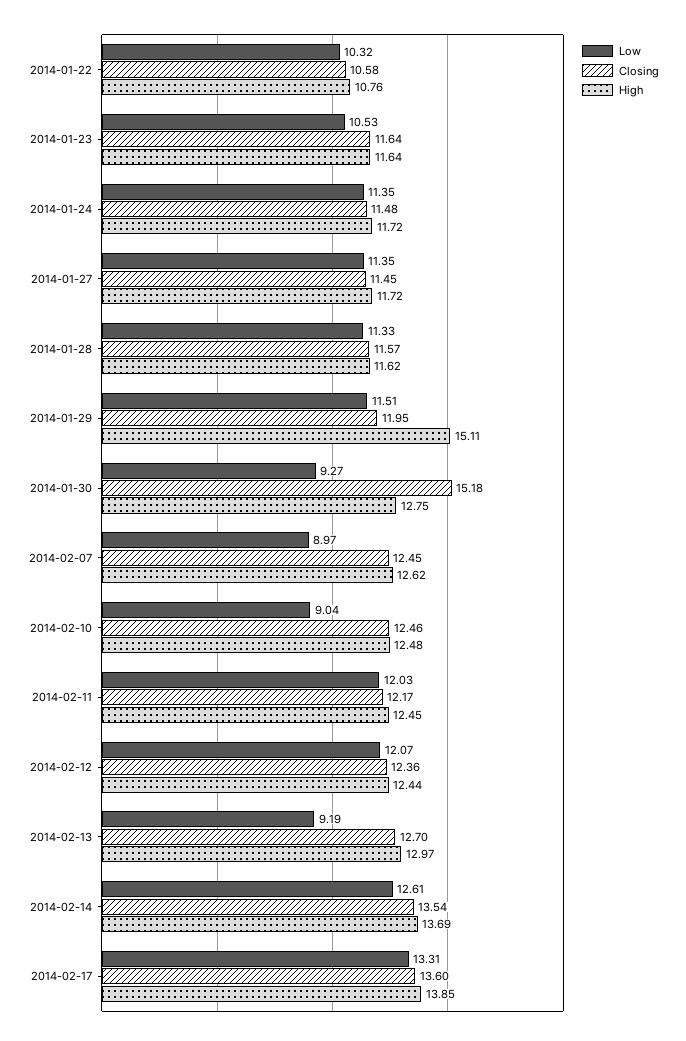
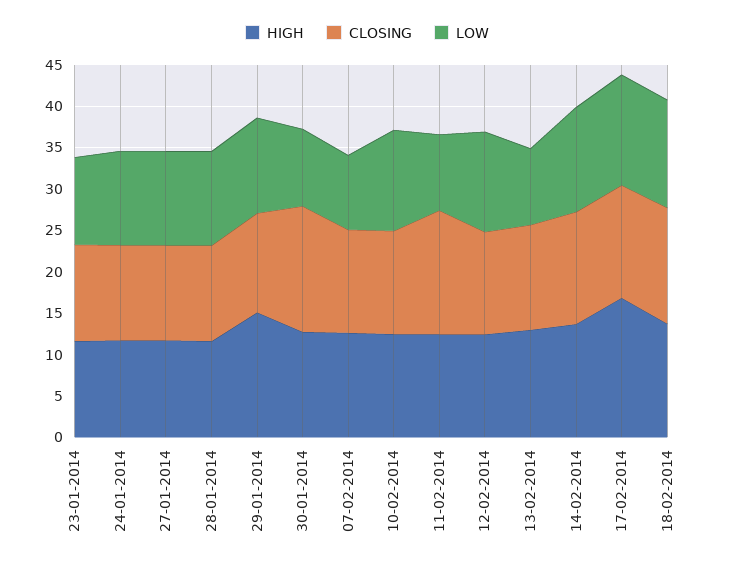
Low, 2014-01-22: 10.32 -> none
Closing, 2014-01-22: 10.58 -> none
High, 2014-01-22: 10.76 -> none
Low, 2014-02-10: 9.04 -> 12
Low, 2014-02-11: 12.03 -> 9
Closing, 2014-02-11: 12.17 -> 15
High, 2014-02-17: 13.85 -> 17
High, 18-02-2014: none -> 14
Closing, 18-02-2014: none -> 14
Low, 18-02-2014: none -> 13

